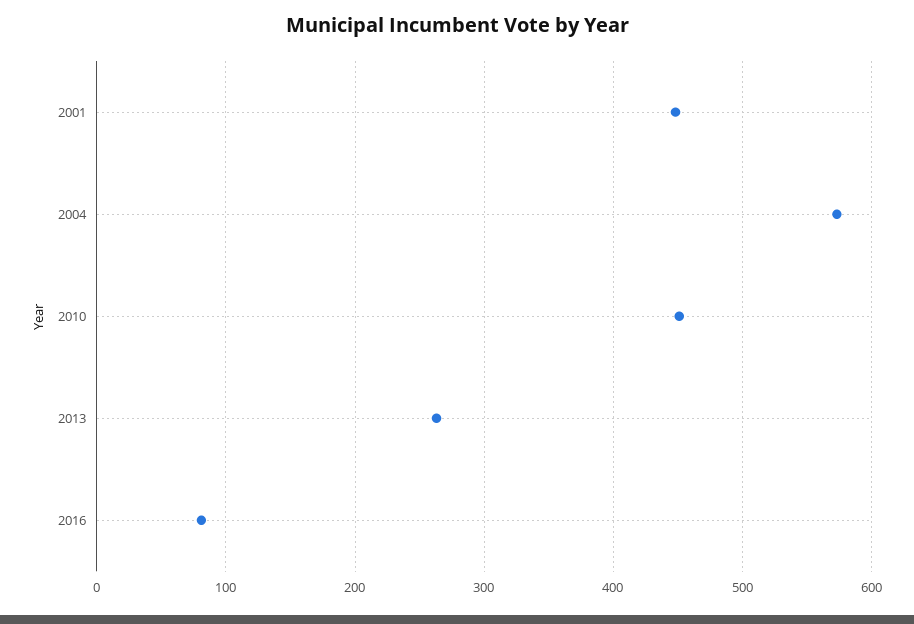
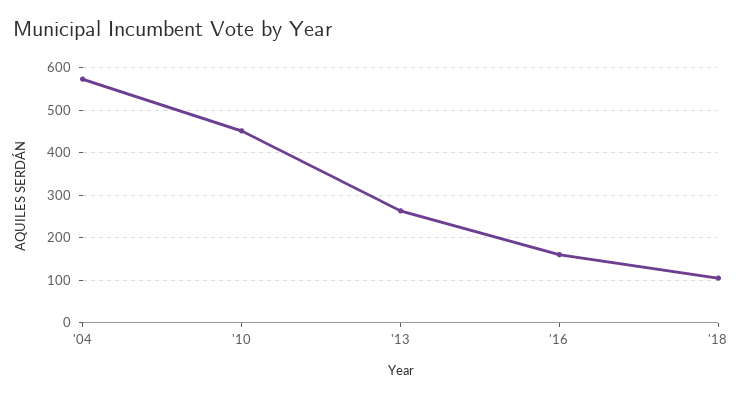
2001: 450 -> none
2016: 80 -> 160
'18: none -> 100

